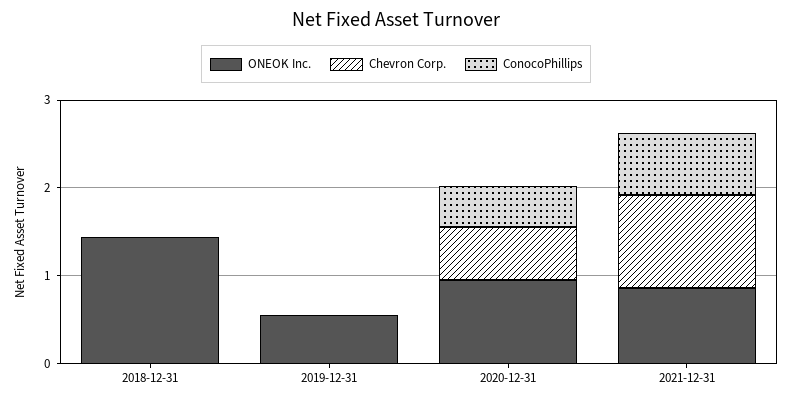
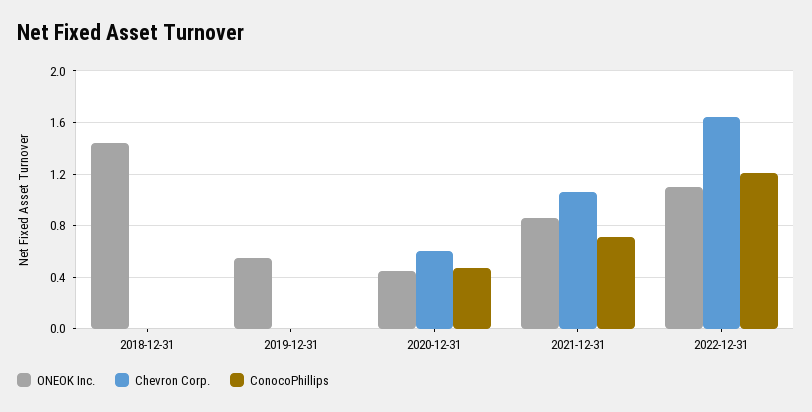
ONEOK Inc., 2020-12-31: 1 -> 0.45
ONEOK Inc., 2022-12-31: none -> 1.1
Chevron Corp., 2022-12-31: none -> 1.65
ConocoPhillips, 2022-12-31: none -> 1.2

